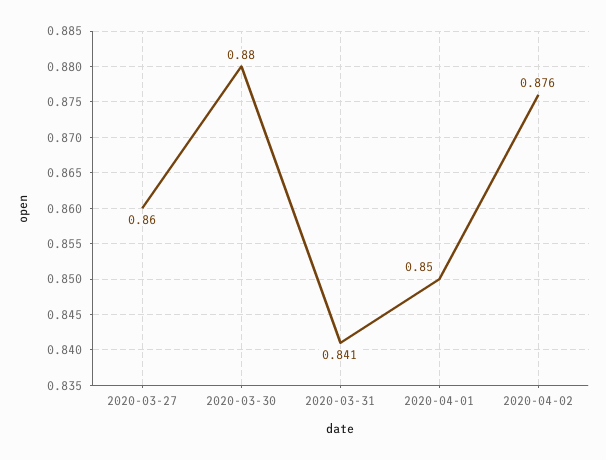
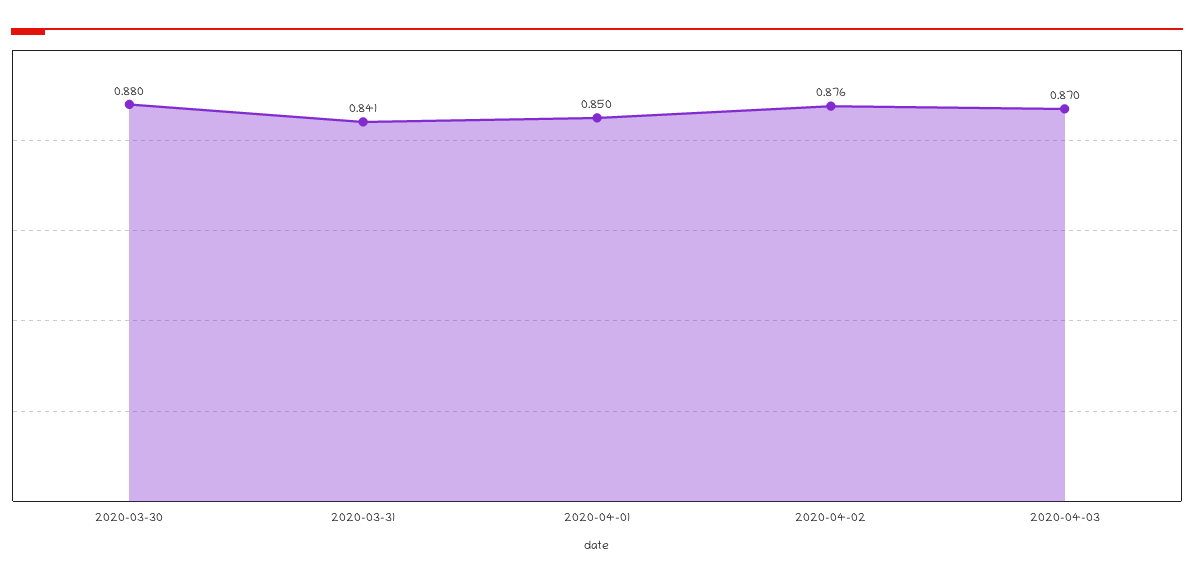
2020-03-27: 0.86 -> none
2020-04-03: none -> 0.87

